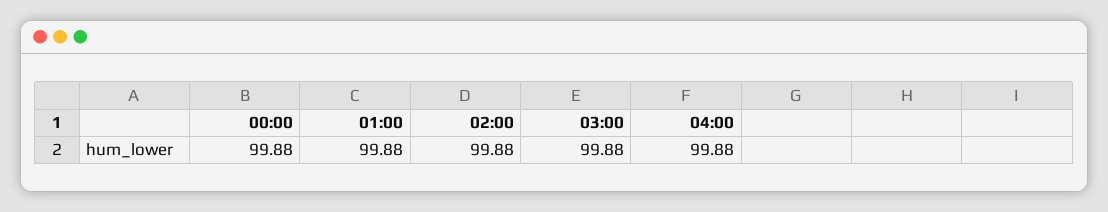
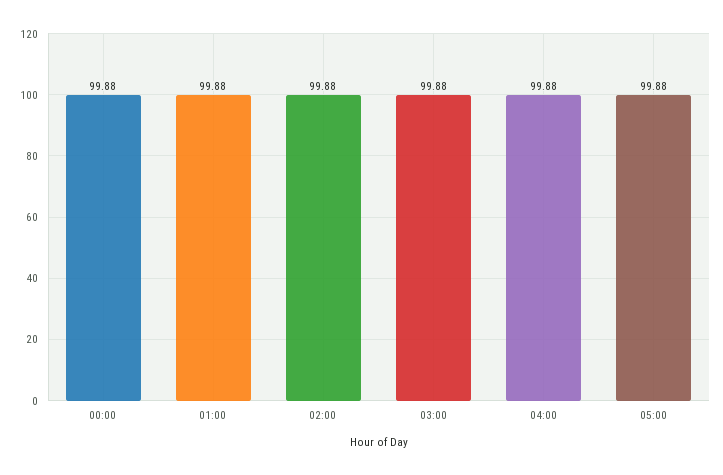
05:00: none -> 99.88

